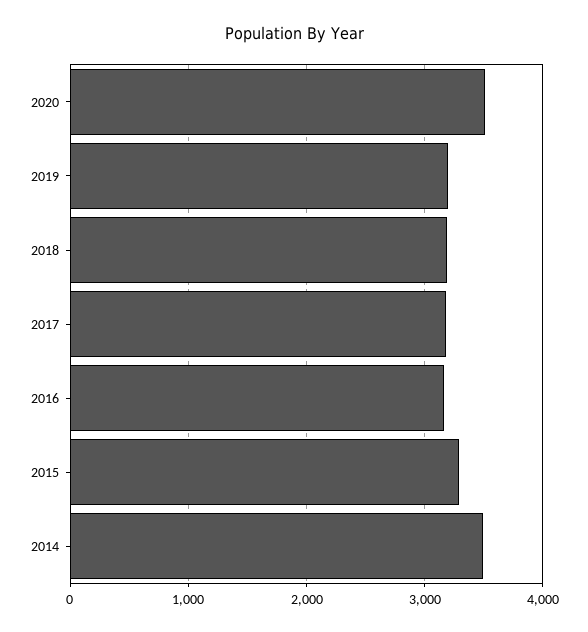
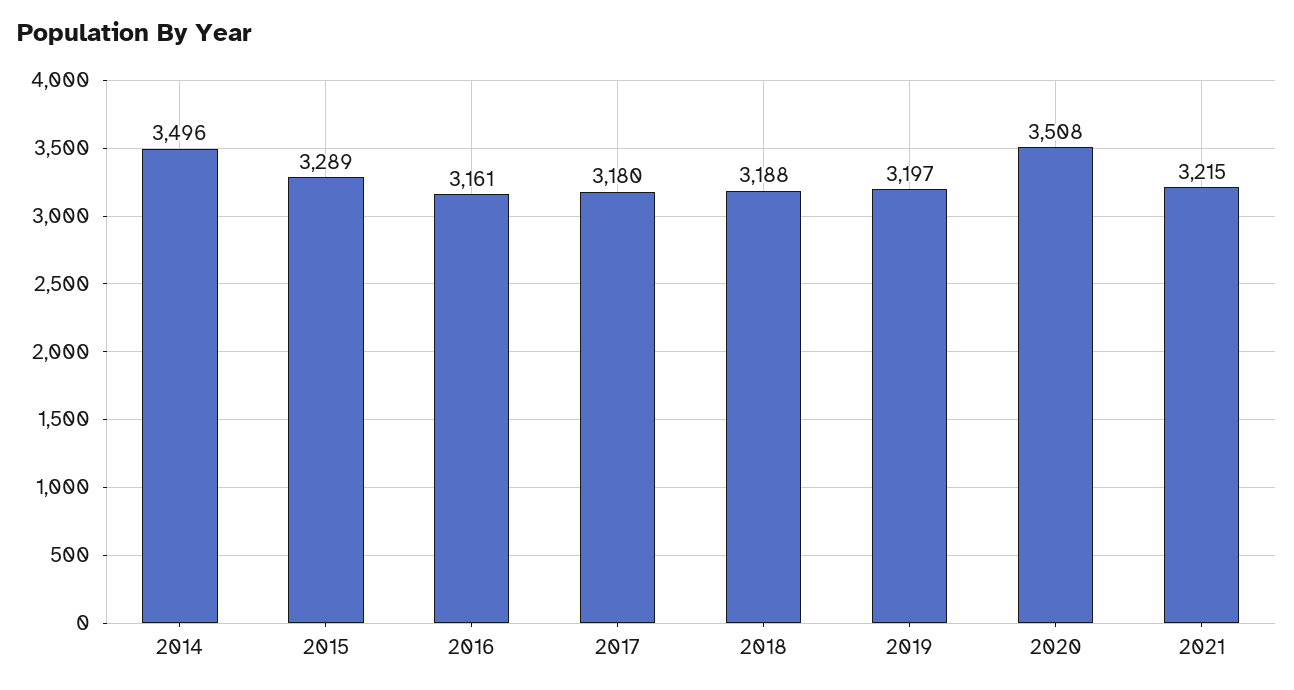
2021: none -> 3215

